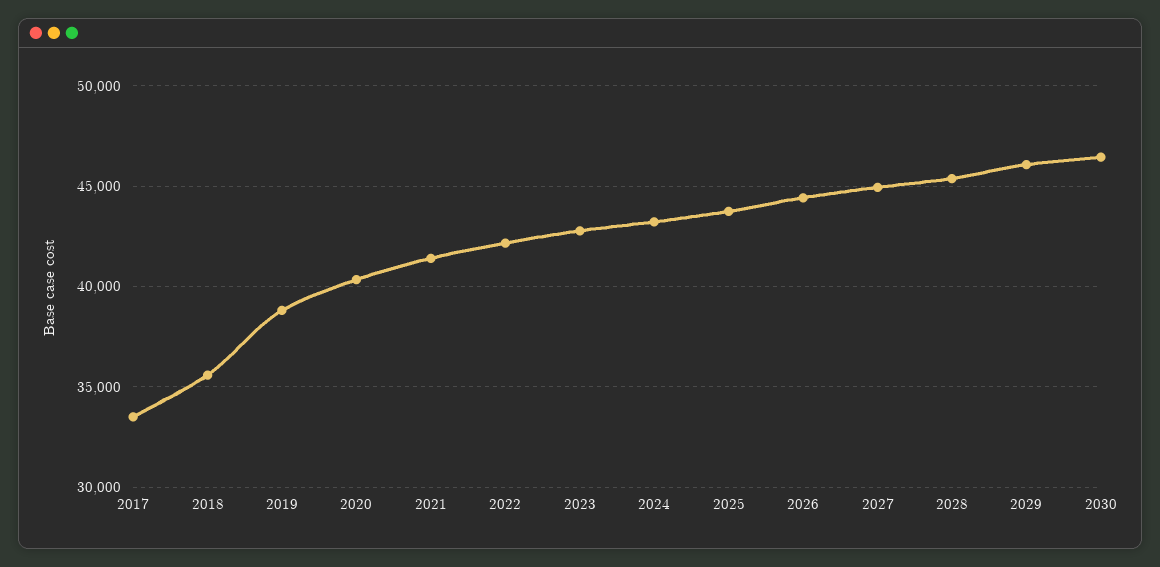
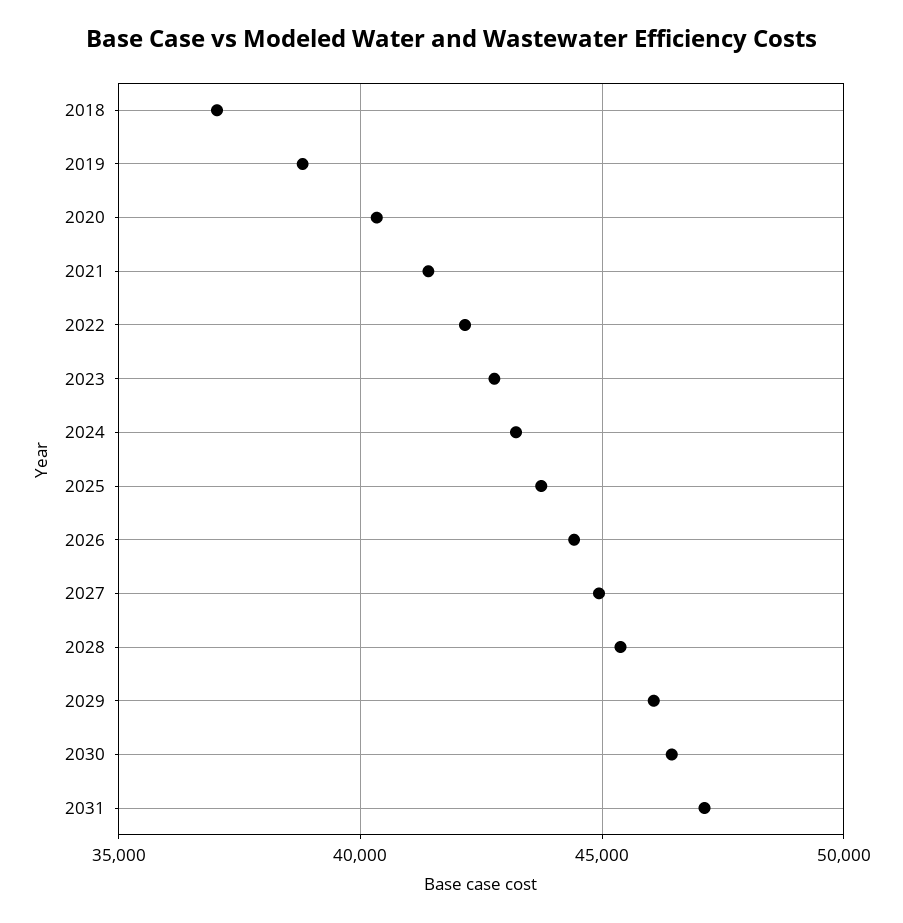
2017: 33500 -> none
2018: 35500 -> 37000
2031: none -> 47000

